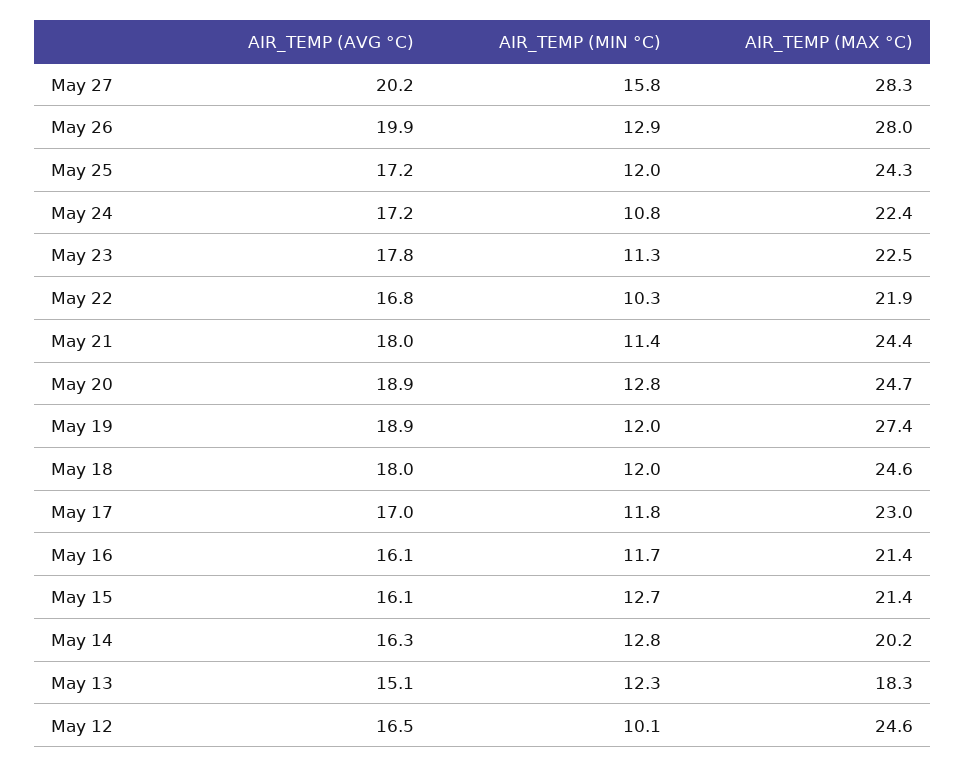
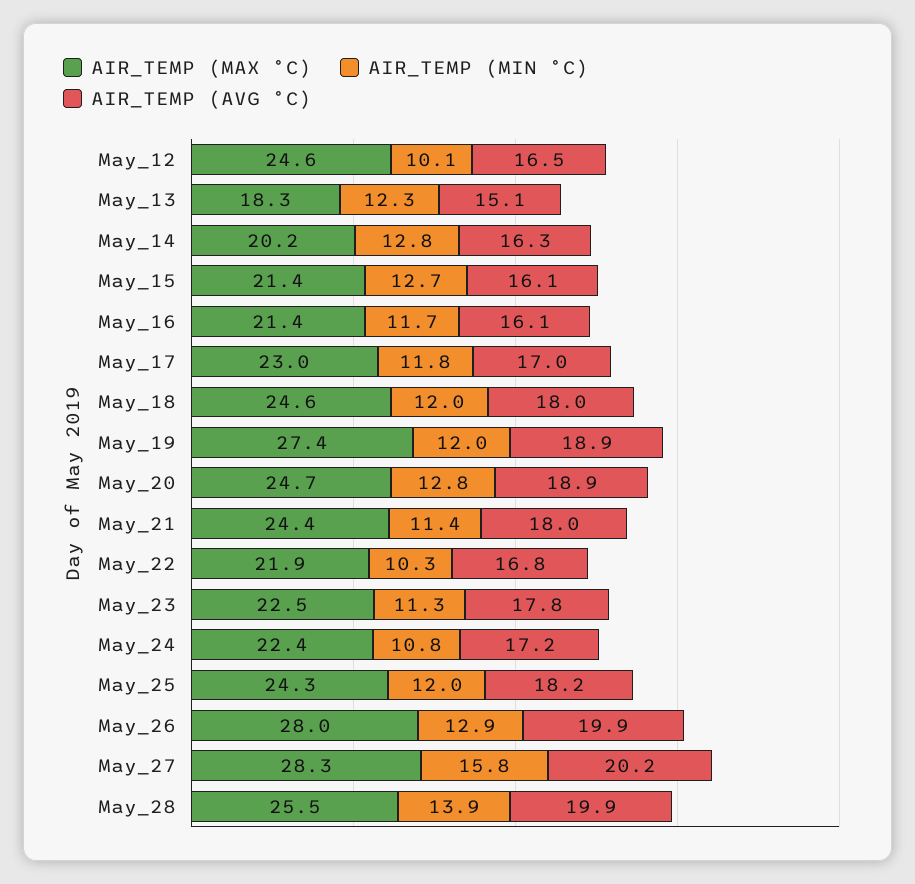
AIR_TEMP (AVG °C), May 25: 17.2 -> 18.2
AIR_TEMP (MAX °C), May_28: none -> 25.5
AIR_TEMP (MIN °C), May_28: none -> 13.9
AIR_TEMP (AVG °C), May_28: none -> 19.9

